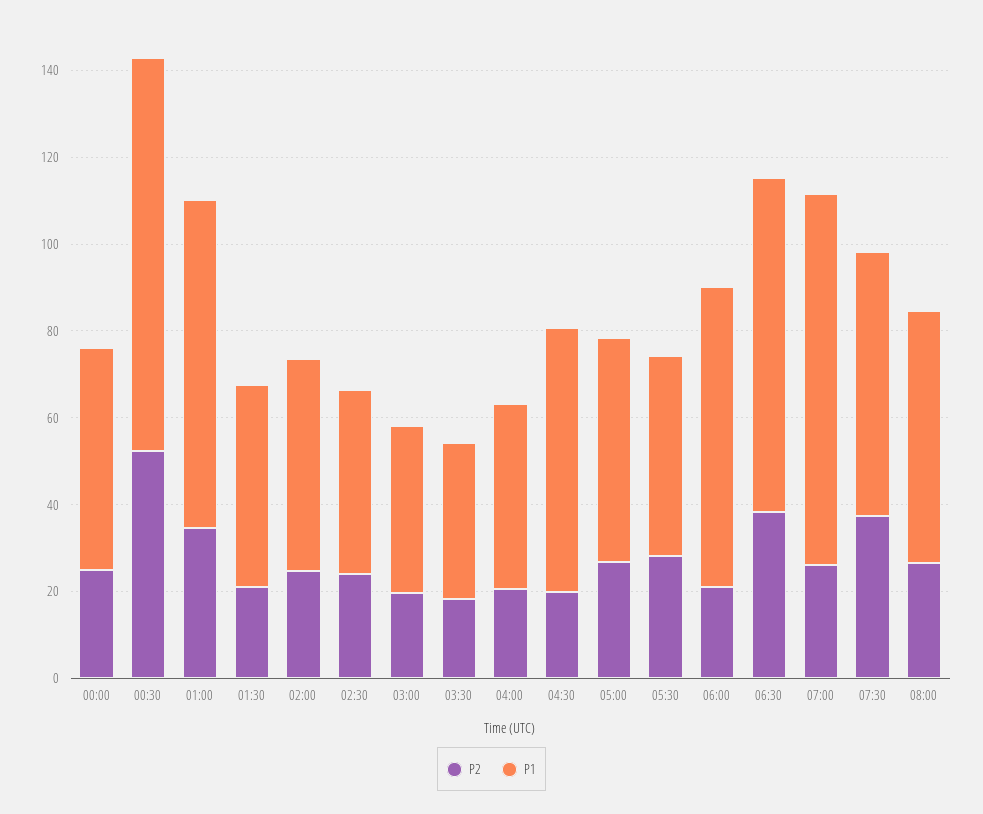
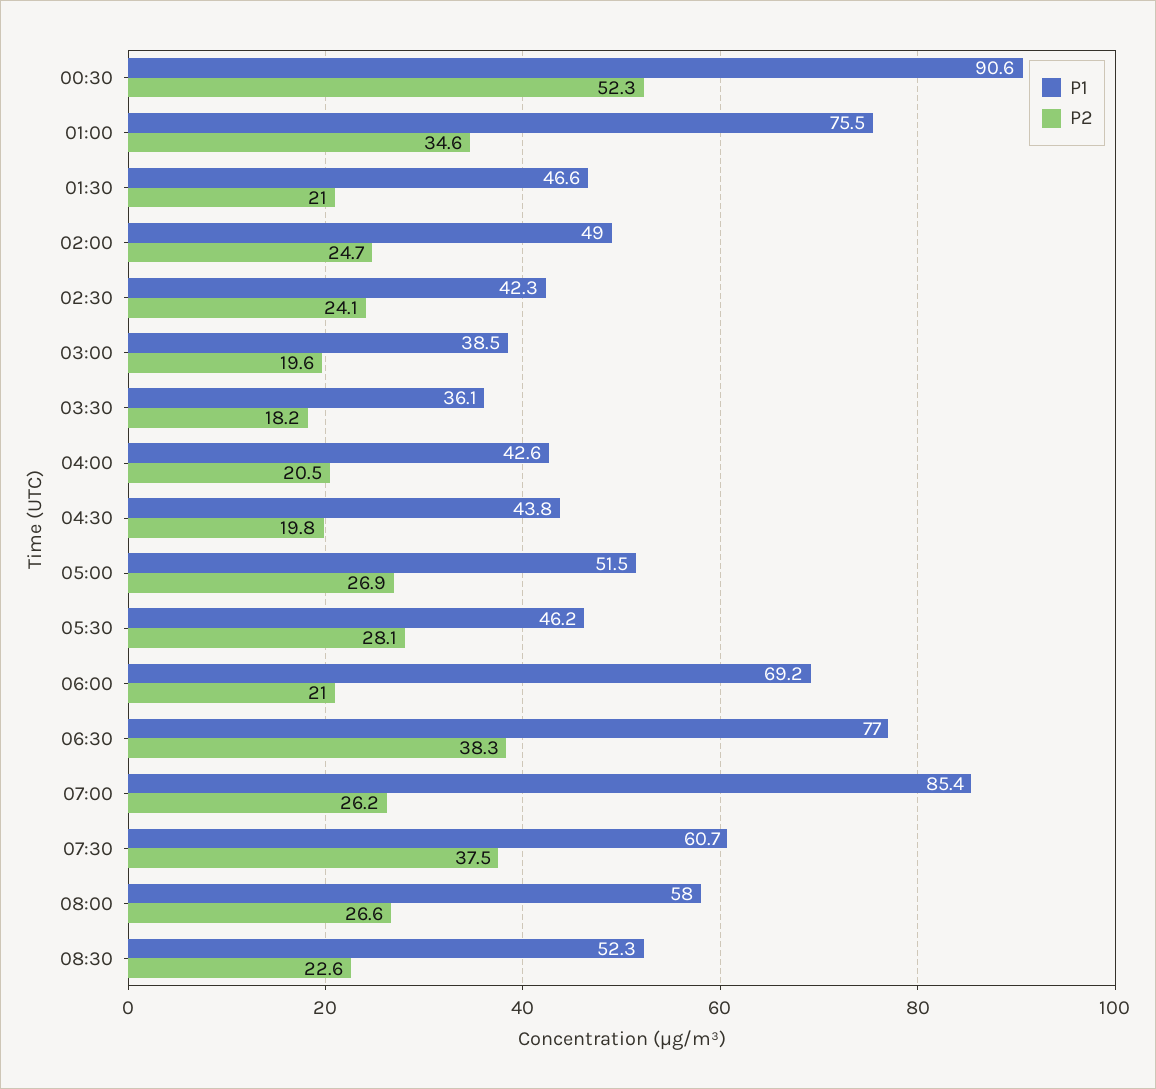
P2, 00:00: 25 -> none
P1, 00:00: 50 -> none
P1, 04:30: 60 -> 43.8
P1, 08:30: none -> 52.3
P2, 08:30: none -> 22.6

